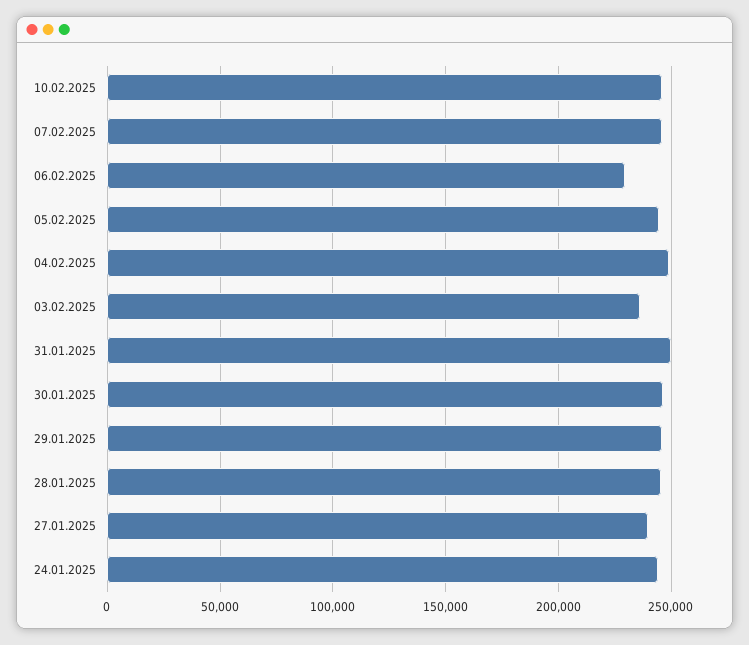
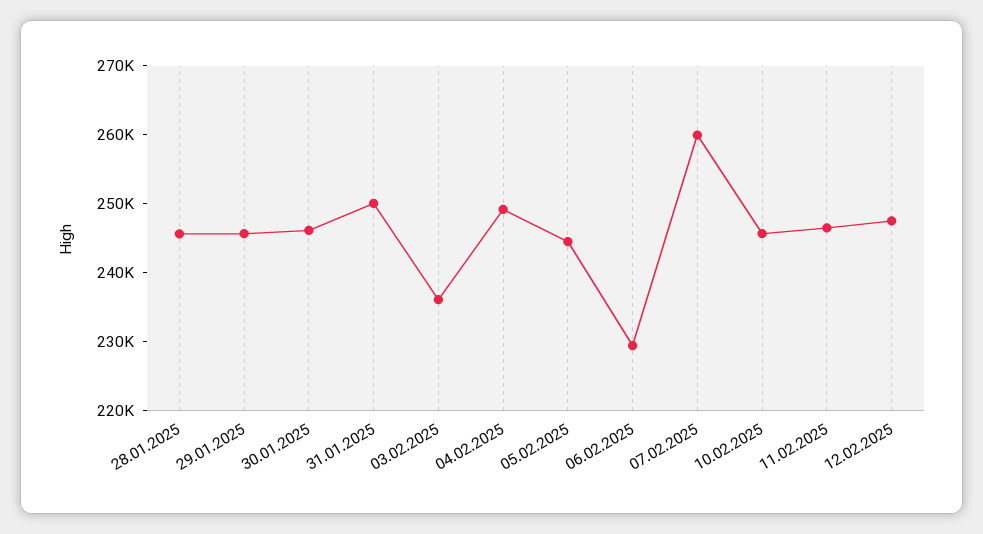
07.02.2025: 245000 -> 260000
27.01.2025: 240000 -> none
24.01.2025: 245000 -> none
11.02.2025: none -> 246000
12.02.2025: none -> 248000

